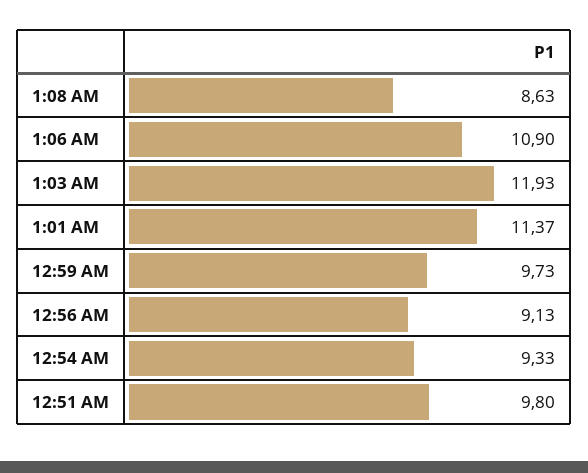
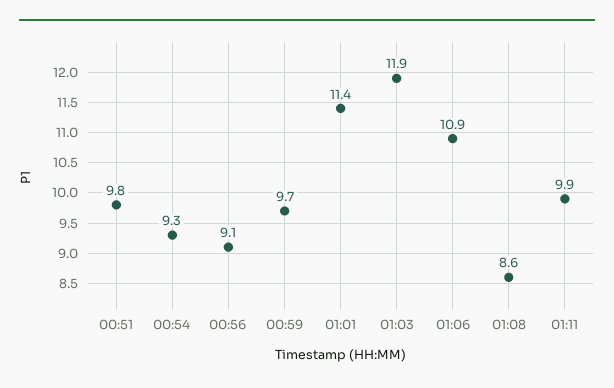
01:11: none -> 9.9

